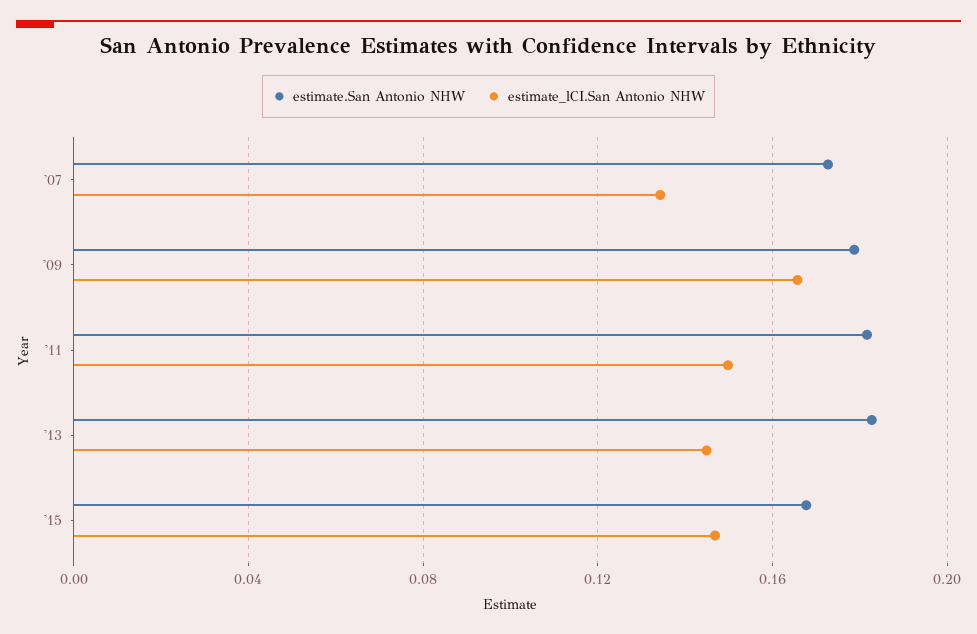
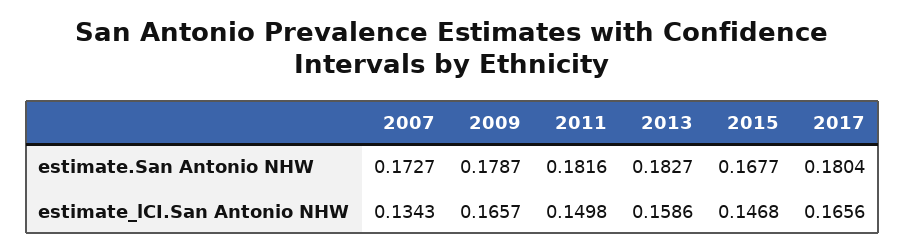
estimate_lCI.San Antonio NHW, '13: 0.145 -> 0.1586
estimate.San Antonio NHW, 2017: none -> 0.1804
estimate_lCI.San Antonio NHW, 2017: none -> 0.1656

